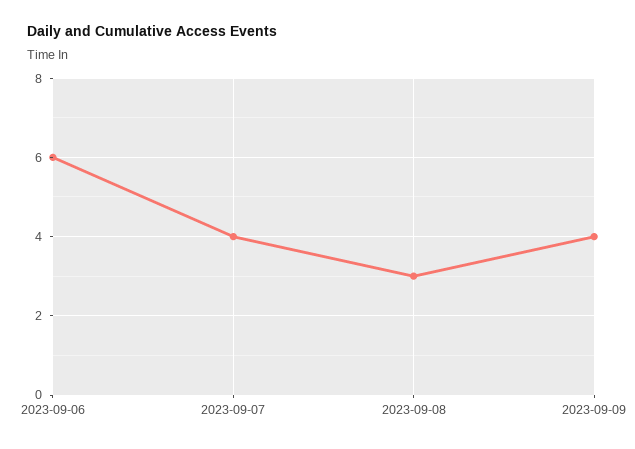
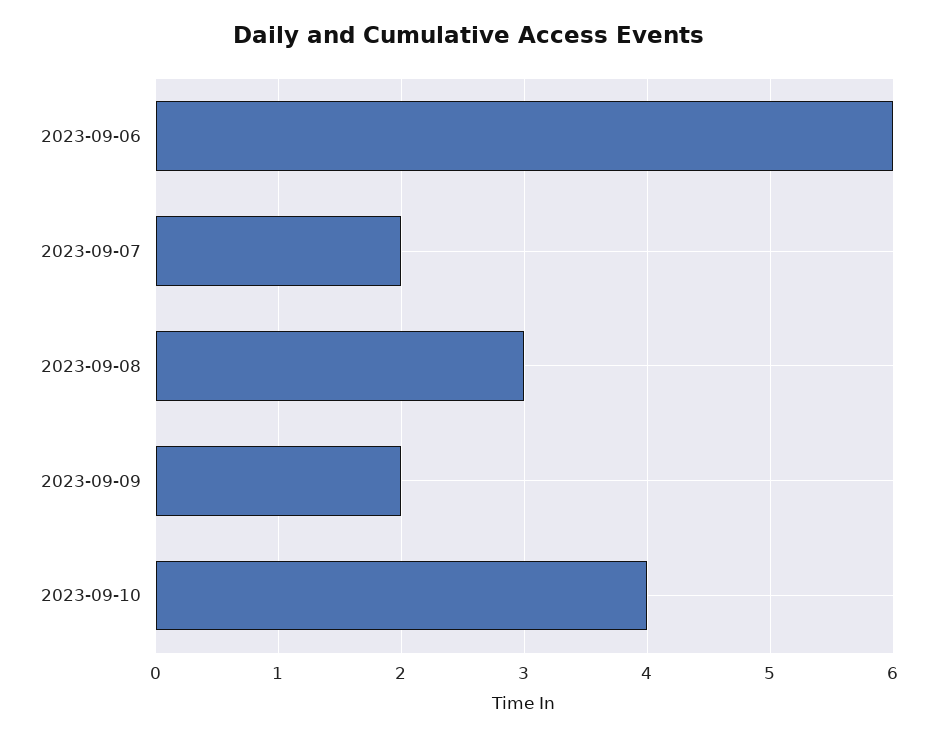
2023-09-07: 4 -> 2
2023-09-09: 4 -> 2
2023-09-10: none -> 4

